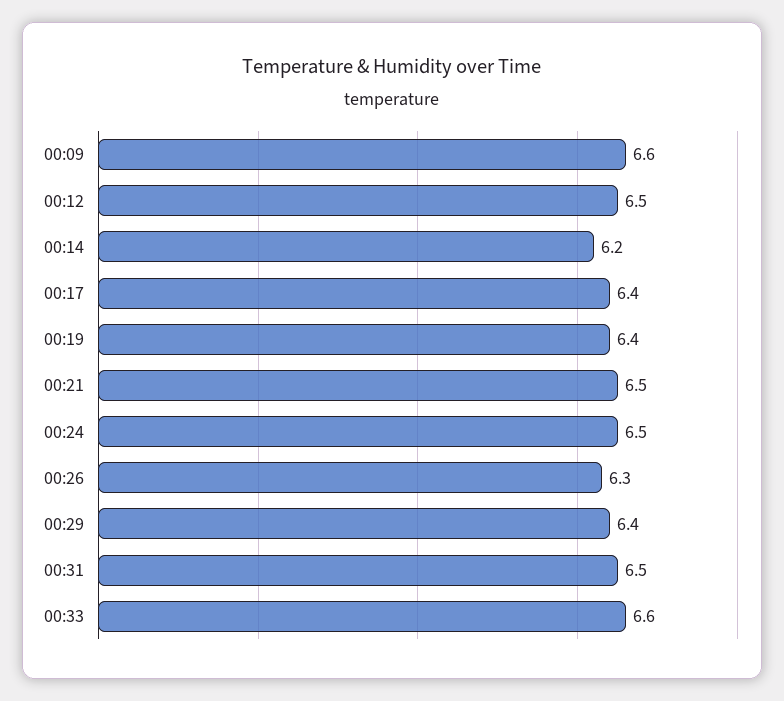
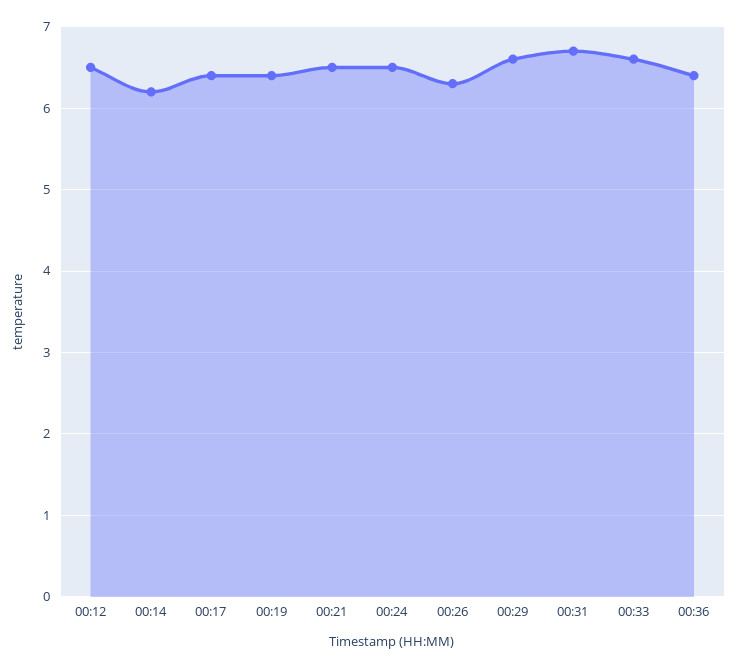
00:09: 6.6 -> none
00:29: 6.4 -> 6.6
00:31: 6.5 -> 6.7
00:36: none -> 6.4

